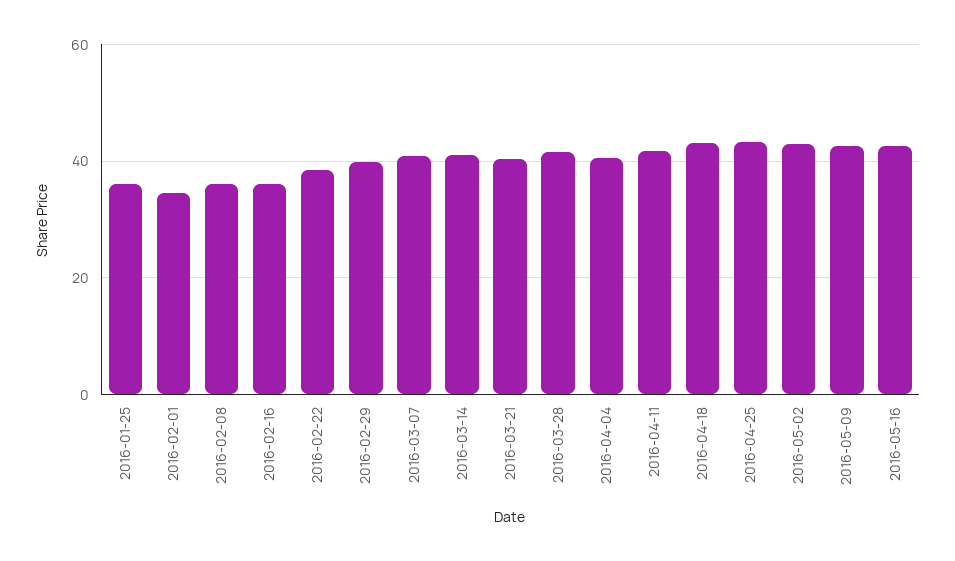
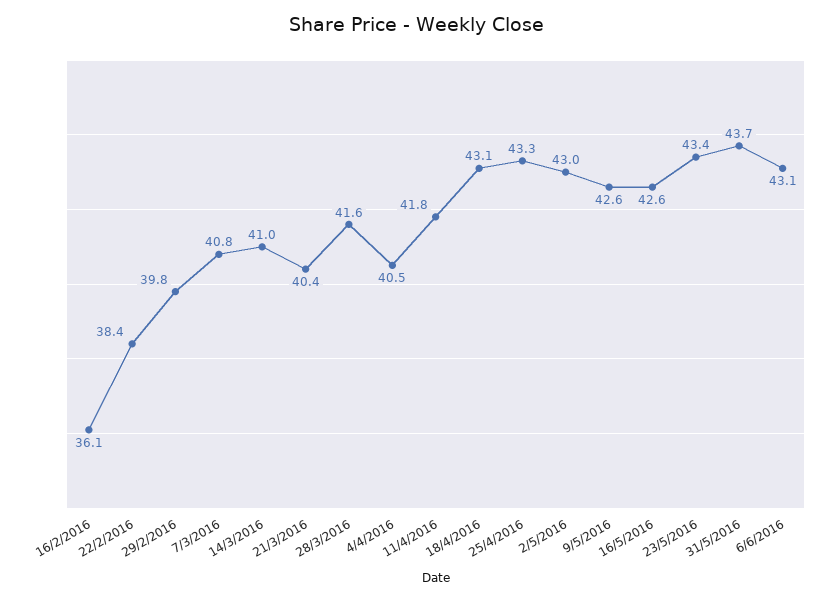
2016-01-25: 36 -> none
2016-02-01: 34 -> none
2016-02-08: 36 -> none
23/5/2016: none -> 43.4
31/5/2016: none -> 43.7
6/6/2016: none -> 43.1

